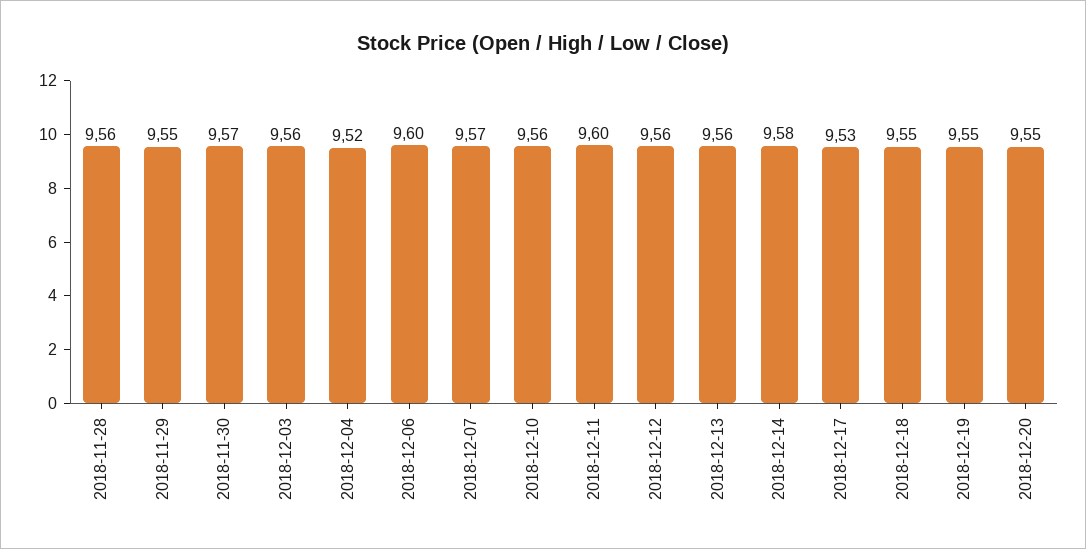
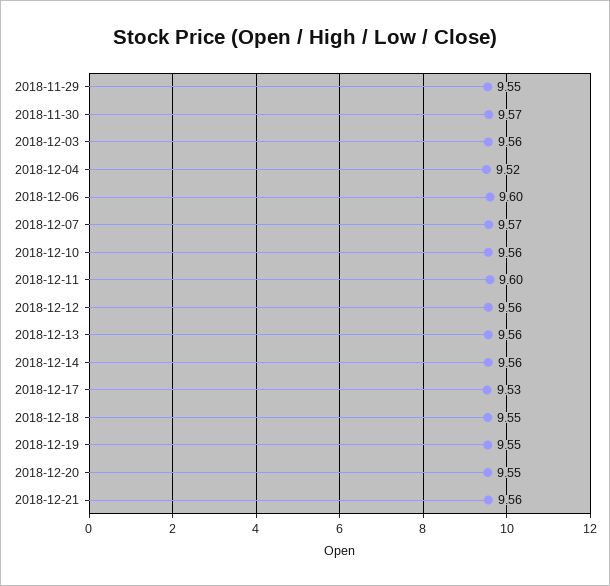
2018-11-28: 9.56 -> none
2018-12-14: 9.58 -> 9.56
2018-12-21: none -> 9.56

